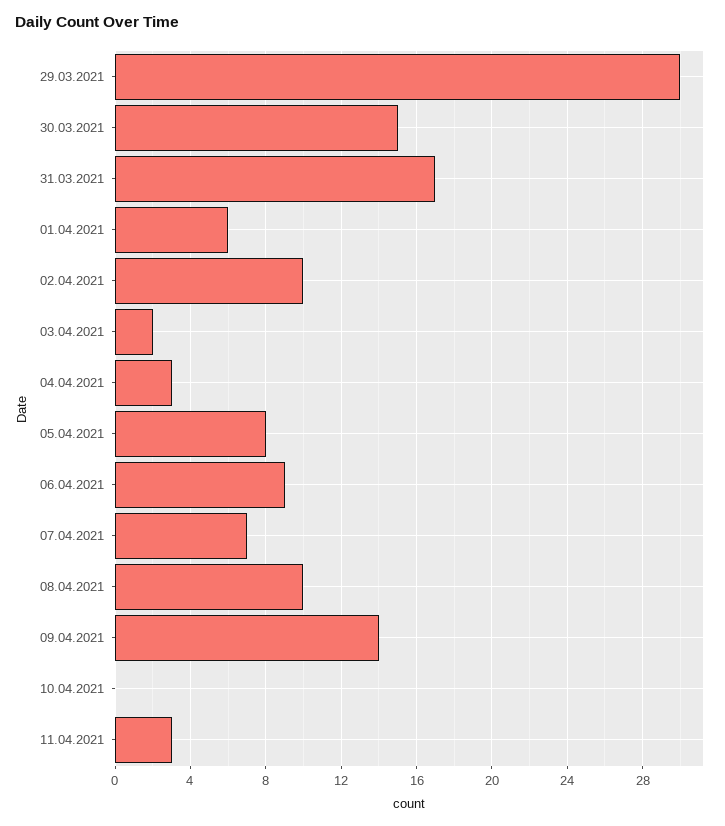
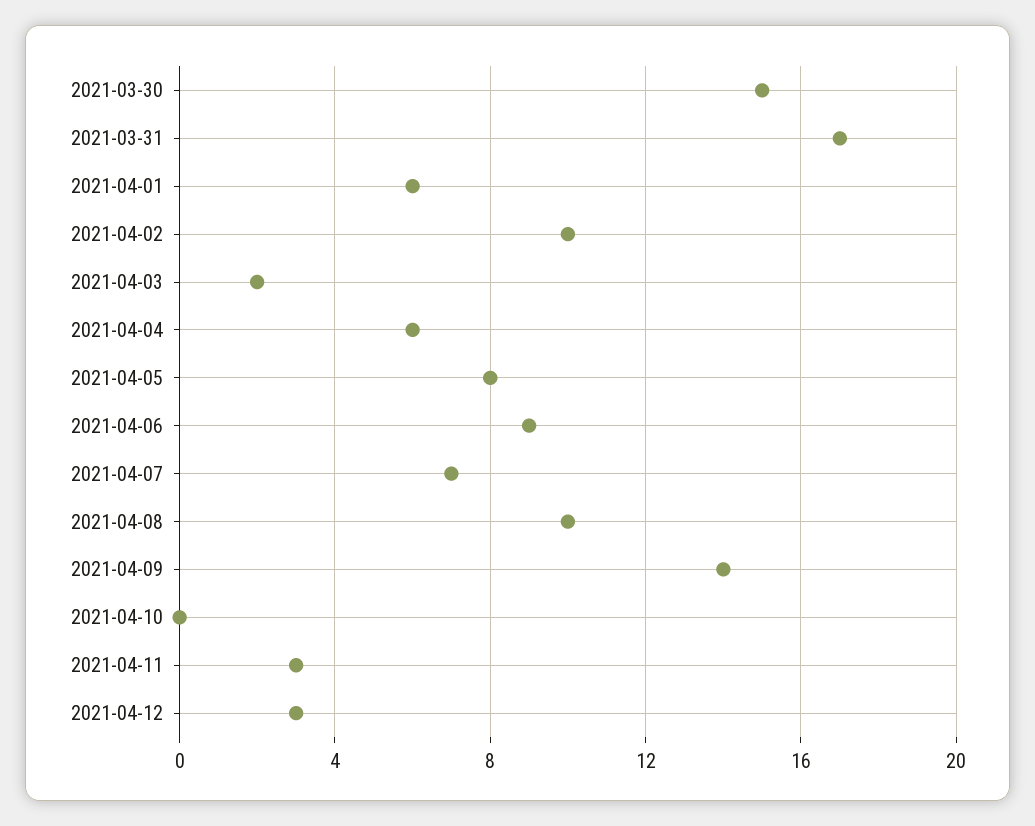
29.03.2021: 30 -> none
04.04.2021: 3 -> 6
2021-04-12: none -> 3

